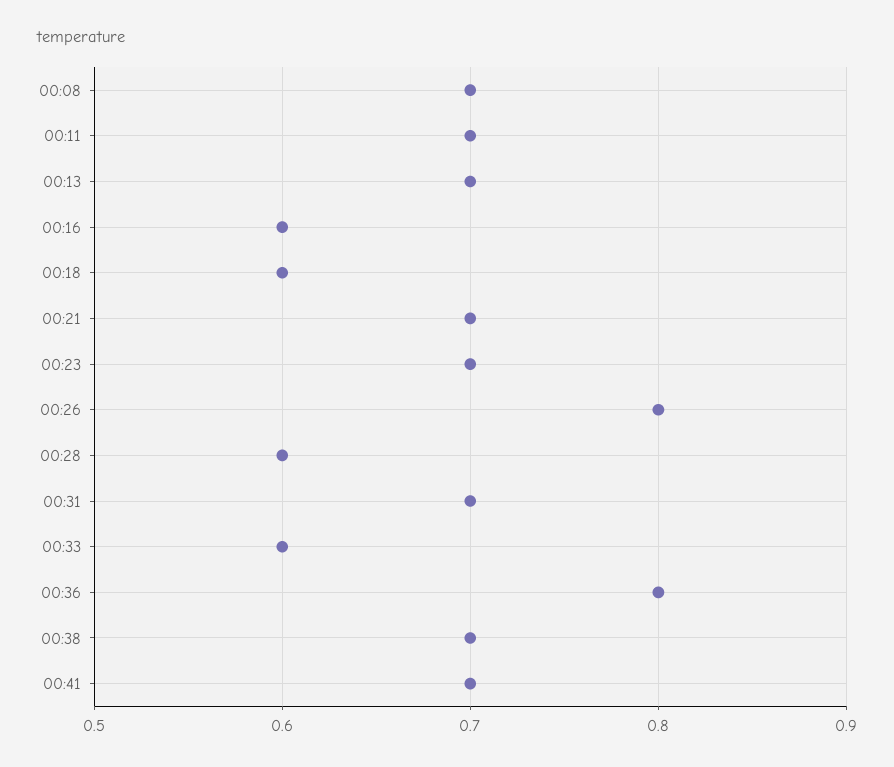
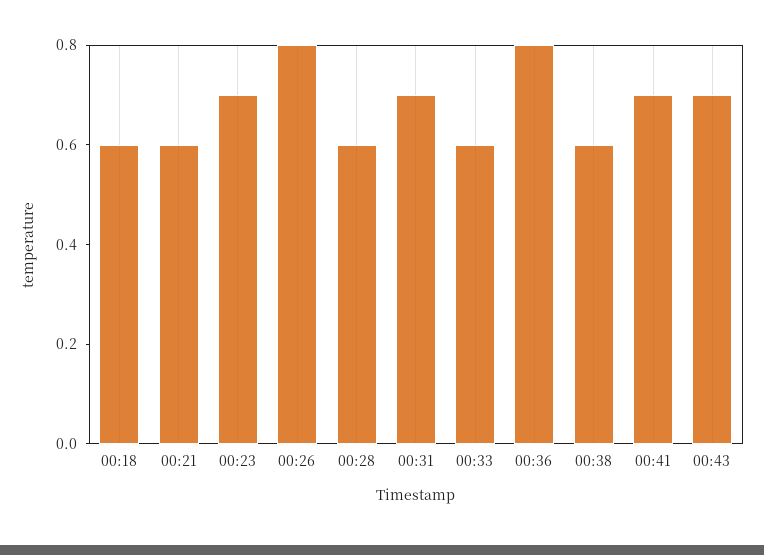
00:08: 0.7 -> none
00:11: 0.7 -> none
00:13: 0.7 -> none
00:16: 0.6 -> none
00:21: 0.7 -> 0.6
00:38: 0.7 -> 0.6
00:43: none -> 0.7

